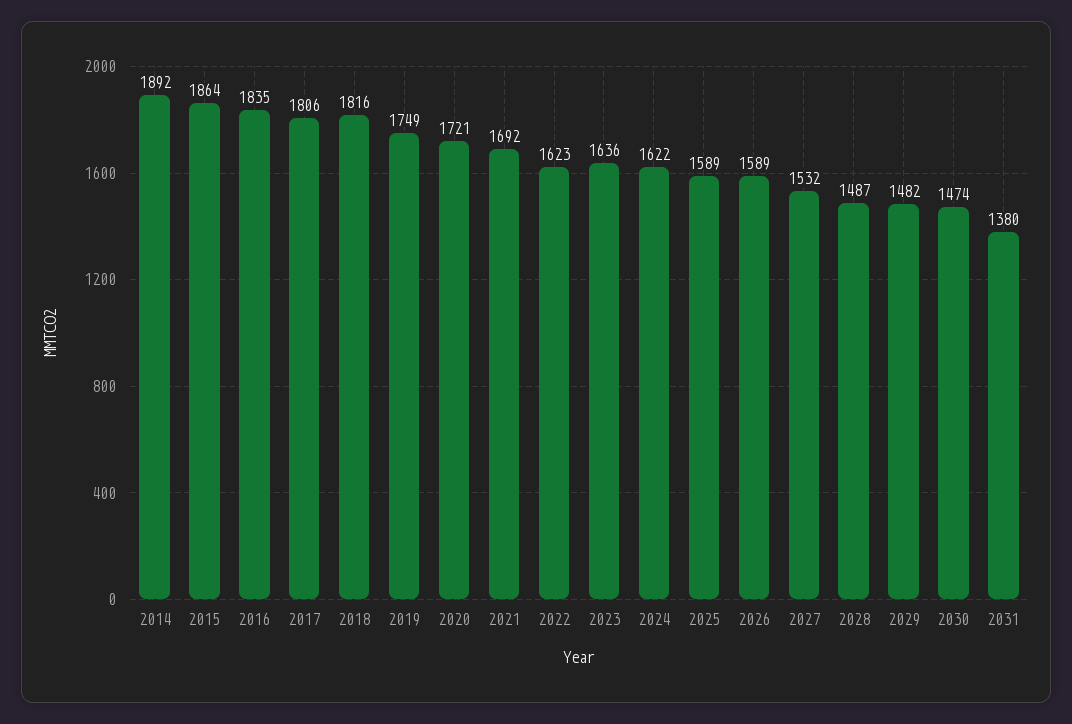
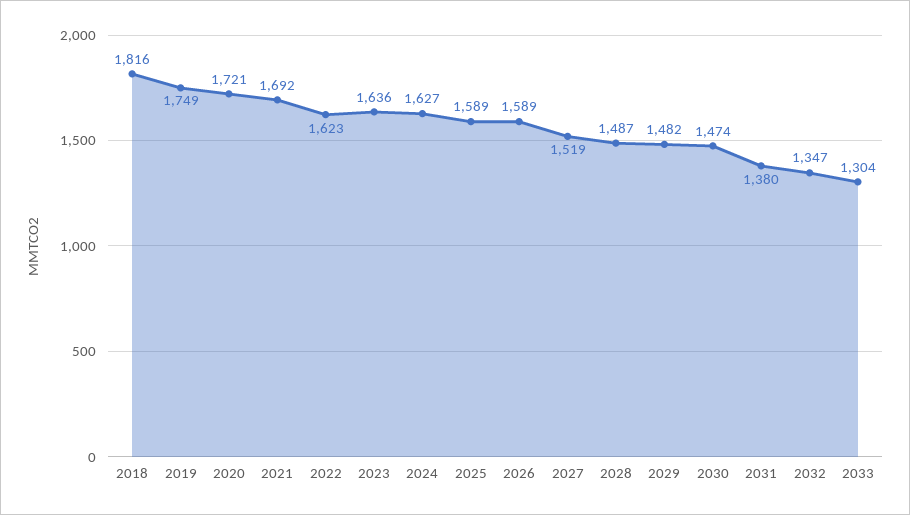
2014: 1892 -> none
2015: 1864 -> none
2016: 1835 -> none
2017: 1806 -> none
2024: 1622 -> 1627
2027: 1532 -> 1519
2032: none -> 1347
2033: none -> 1304

